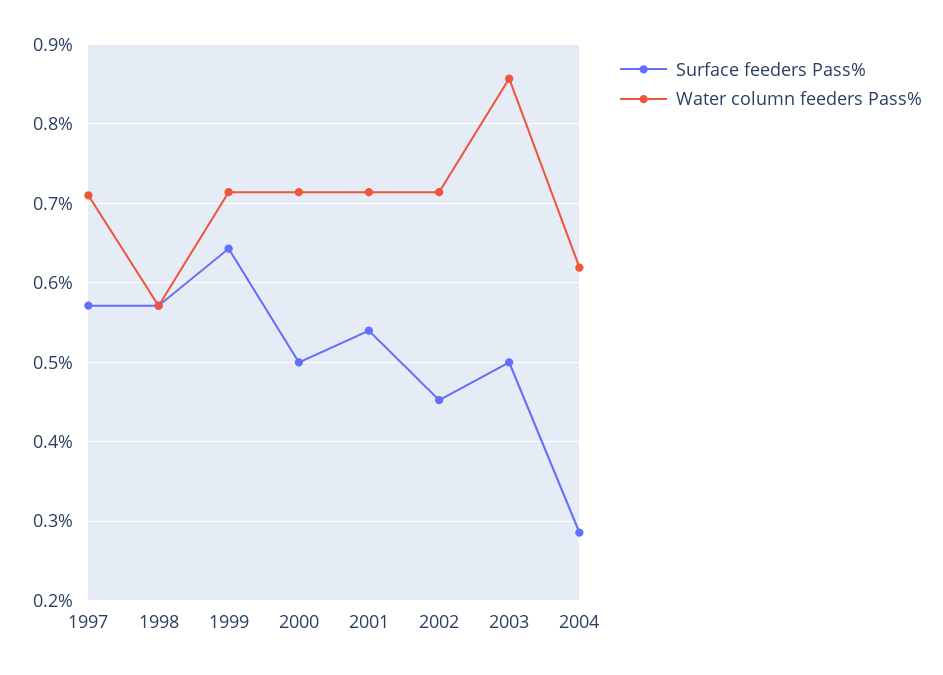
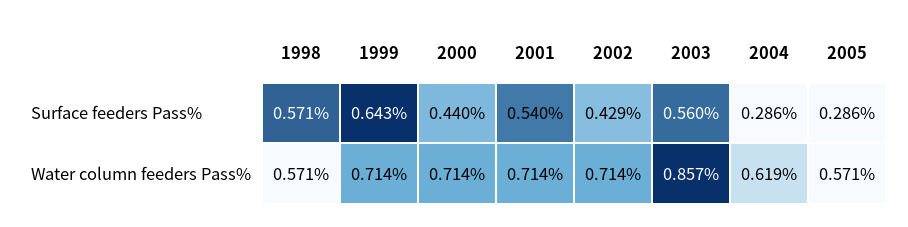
Surface feeders Pass%, 1997: 0.57 -> none
Water column feeders Pass%, 1997: 0.71 -> none
Surface feeders Pass%, 2000: 0.5 -> 0.44
Surface feeders Pass%, 2002: 0.45 -> 0.429
Surface feeders Pass%, 2003: 0.5 -> 0.56
Surface feeders Pass%, 2005: none -> 0.286
Water column feeders Pass%, 2005: none -> 0.571

